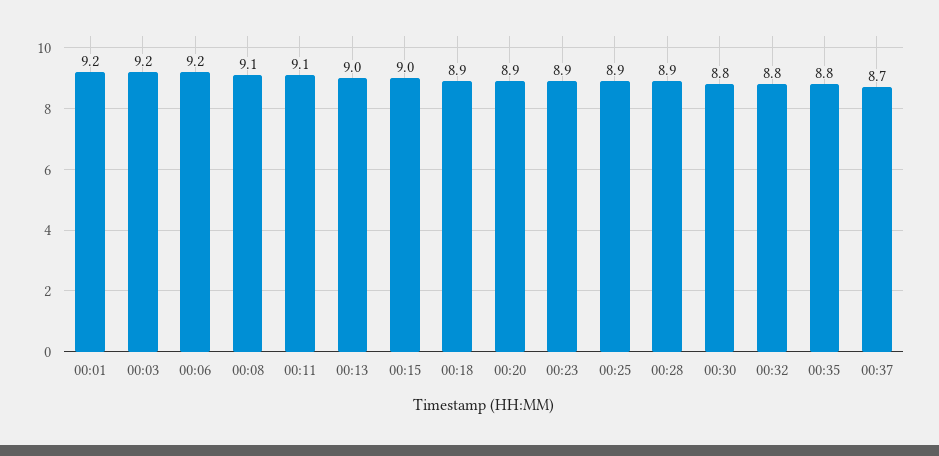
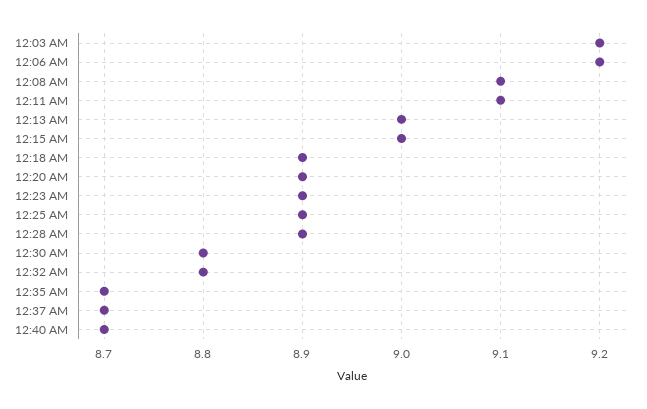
00:01: 9.2 -> none
00:35: 8.8 -> 8.7
12:40 AM: none -> 8.7

